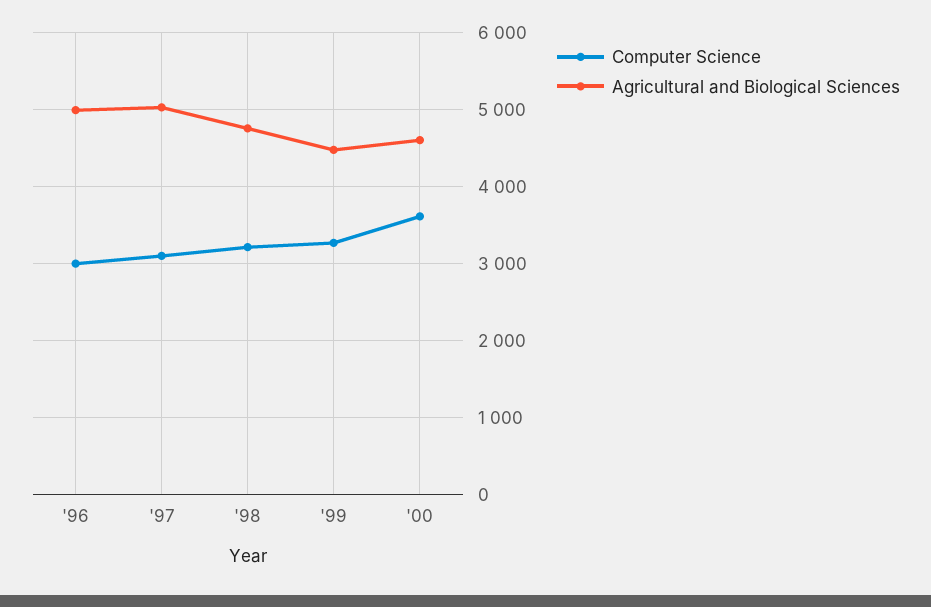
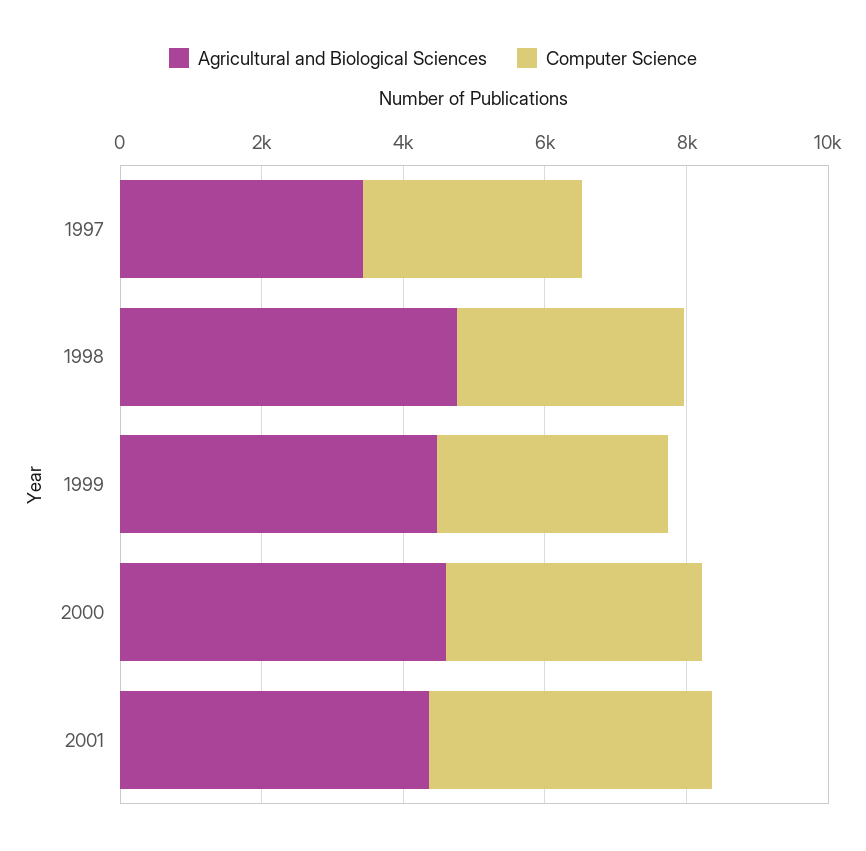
Computer Science, '96: 3000 -> none
Agricultural and Biological Sciences, '96: 5000 -> none
Agricultural and Biological Sciences, '97: 5000 -> 3500
Agricultural and Biological Sciences, 2001: none -> 4500
Computer Science, 2001: none -> 4000

